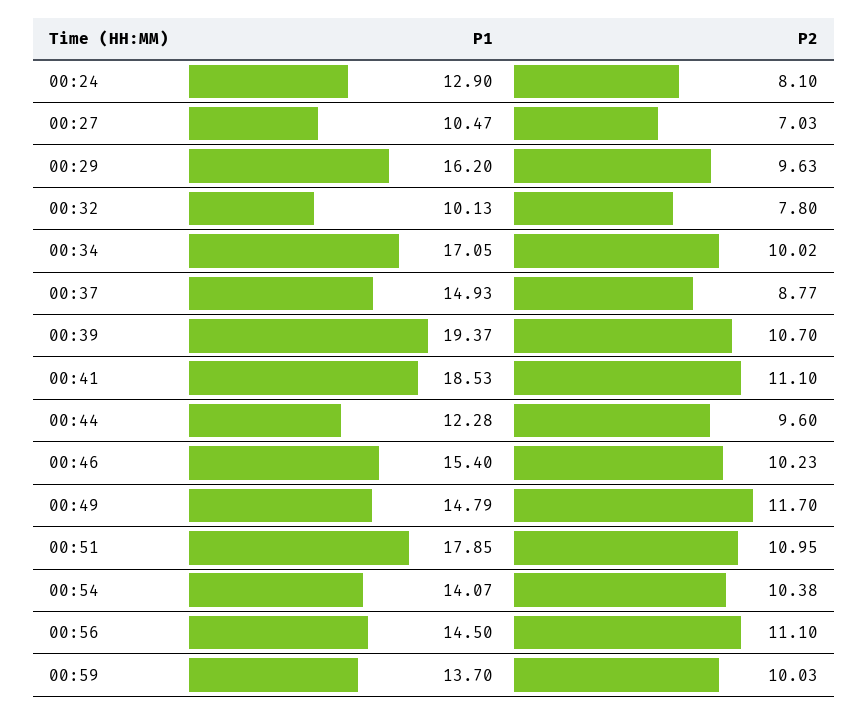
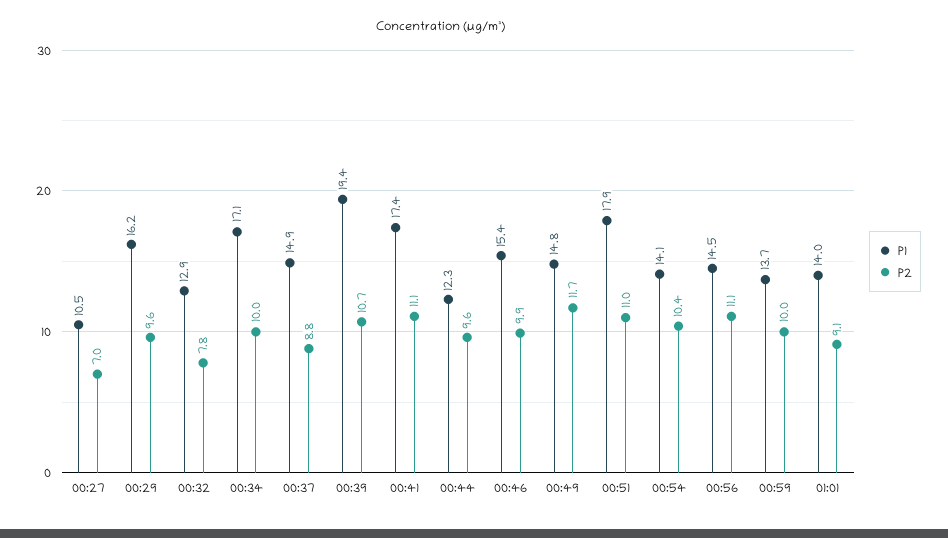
P1, 00:24: 12.9 -> none
P2, 00:24: 8.1 -> none
P1, 00:32: 10.13 -> 12.9
P1, 00:41: 18.53 -> 17.4
P2, 00:46: 10.23 -> 9.9
P1, 01:01: none -> 14
P2, 01:01: none -> 9.1

